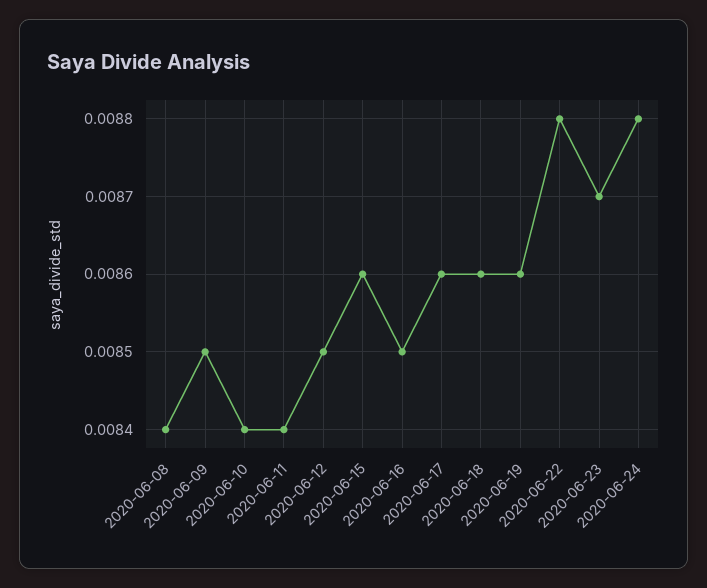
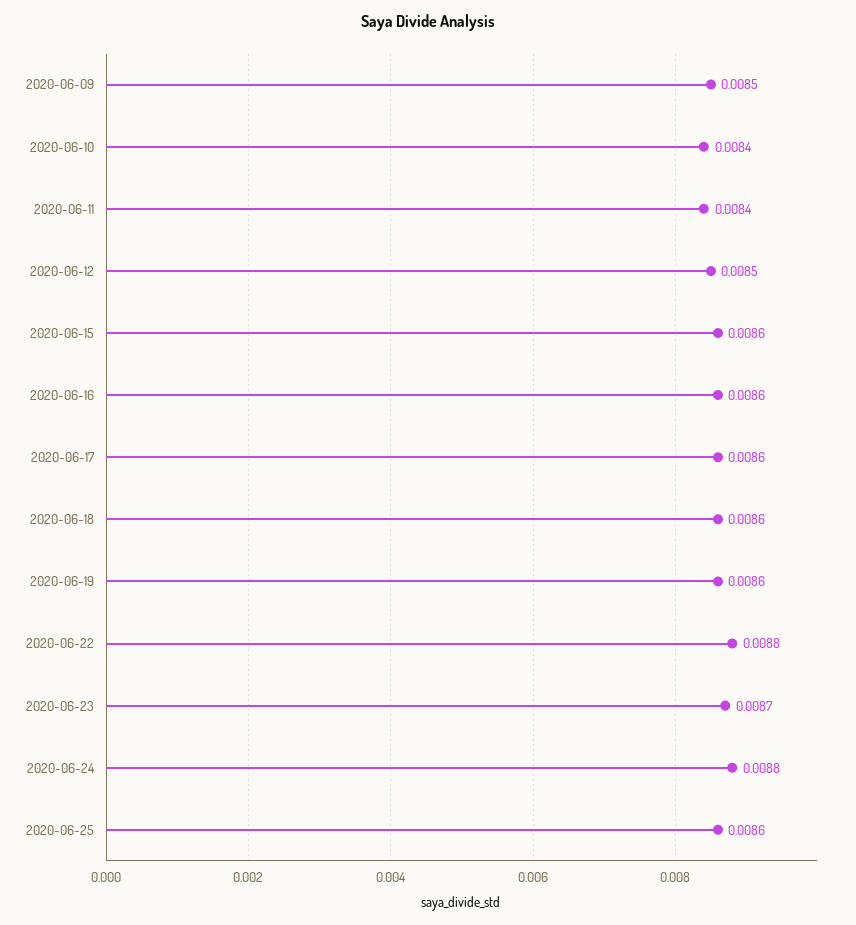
2020-06-08: 0.0084 -> none
2020-06-16: 0.0085 -> 0.0086
2020-06-25: none -> 0.0086

